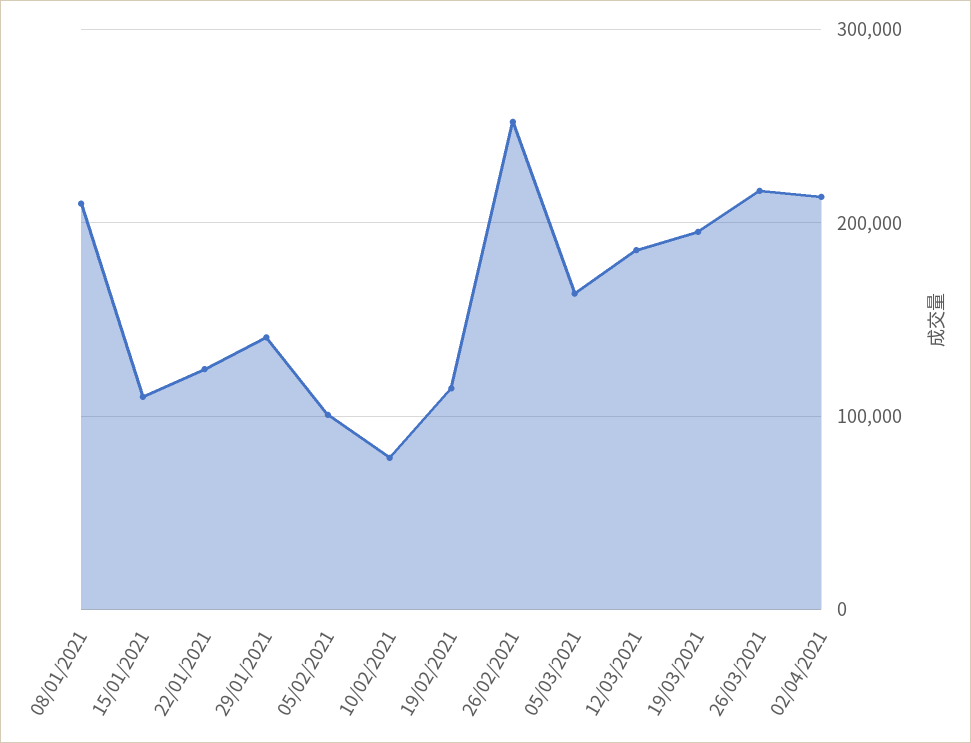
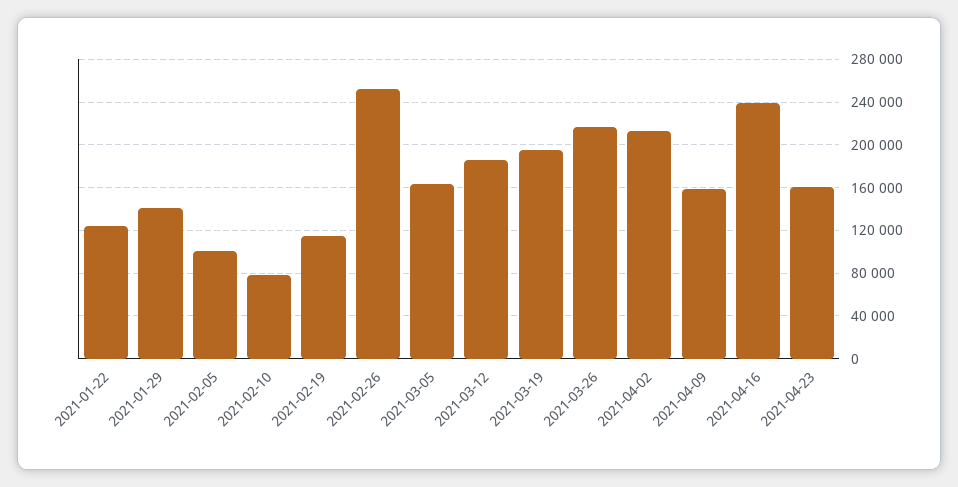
08/01/2021: 210000 -> none
15/01/2021: 110000 -> none
2021-04-09: none -> 160000
2021-04-16: none -> 240000
2021-04-23: none -> 160000

